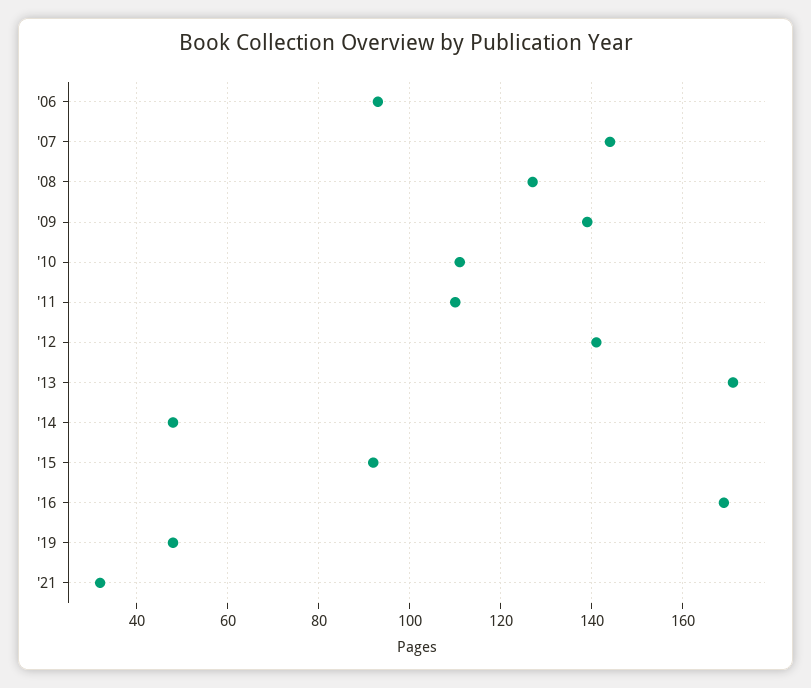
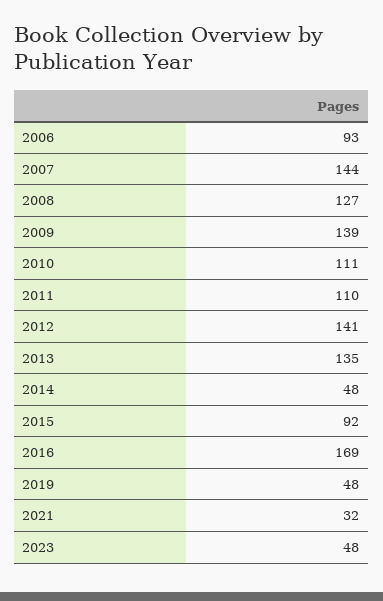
'13: 170 -> 135
2023: none -> 48

